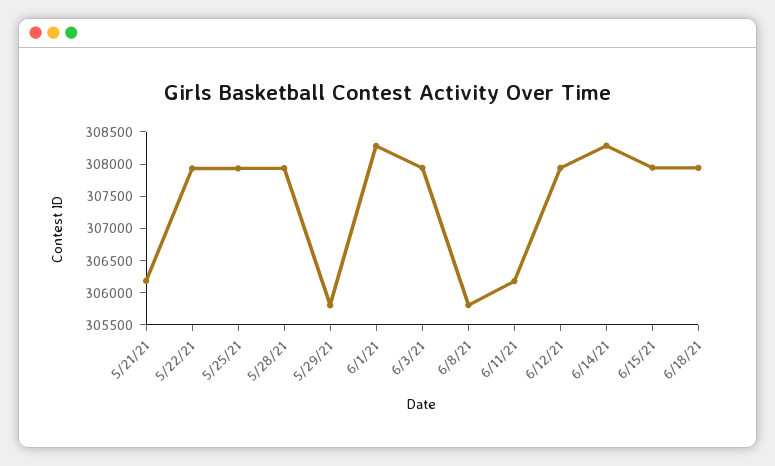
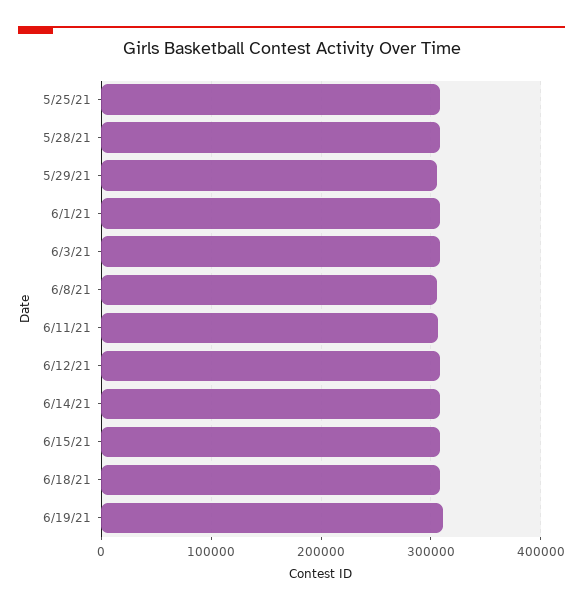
5/21/21: 306250 -> none
5/22/21: 308000 -> none
6/19/21: none -> 310000

